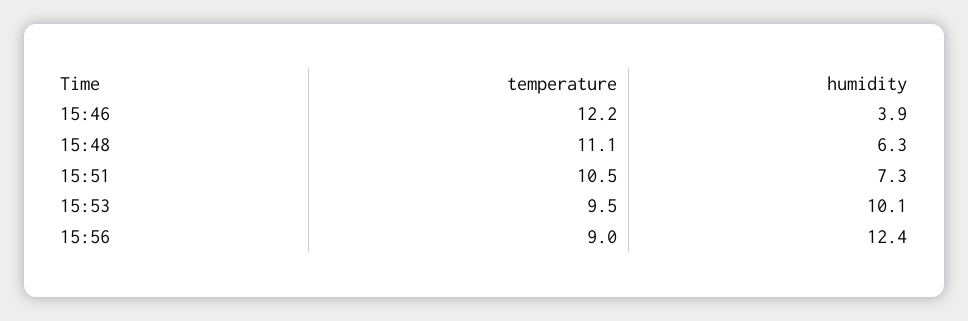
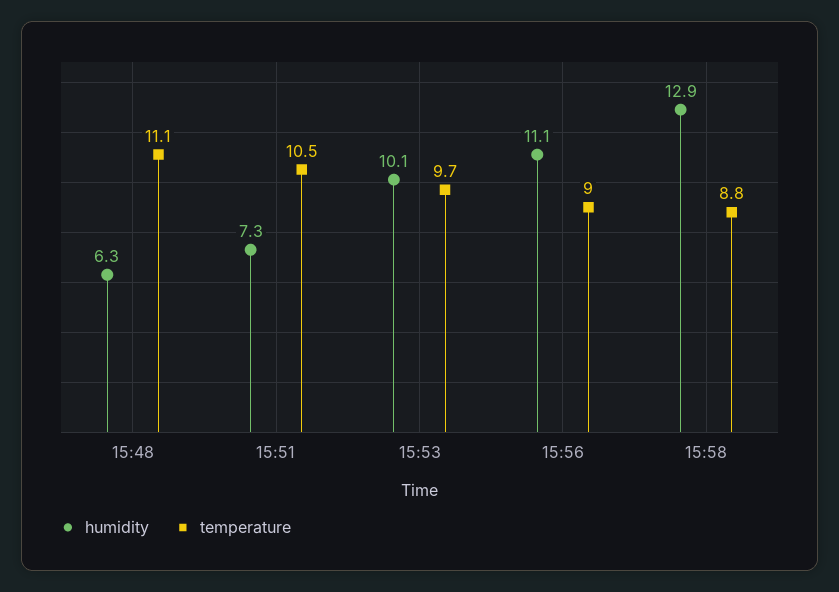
temperature, 15:46: 12.2 -> none
humidity, 15:46: 3.9 -> none
temperature, 15:53: 9.5 -> 9.7
humidity, 15:56: 12.4 -> 11.1
humidity, 15:58: none -> 12.9
temperature, 15:58: none -> 8.8

